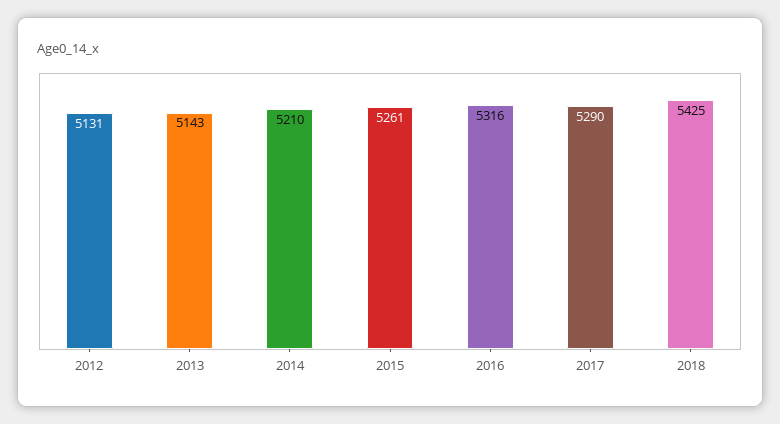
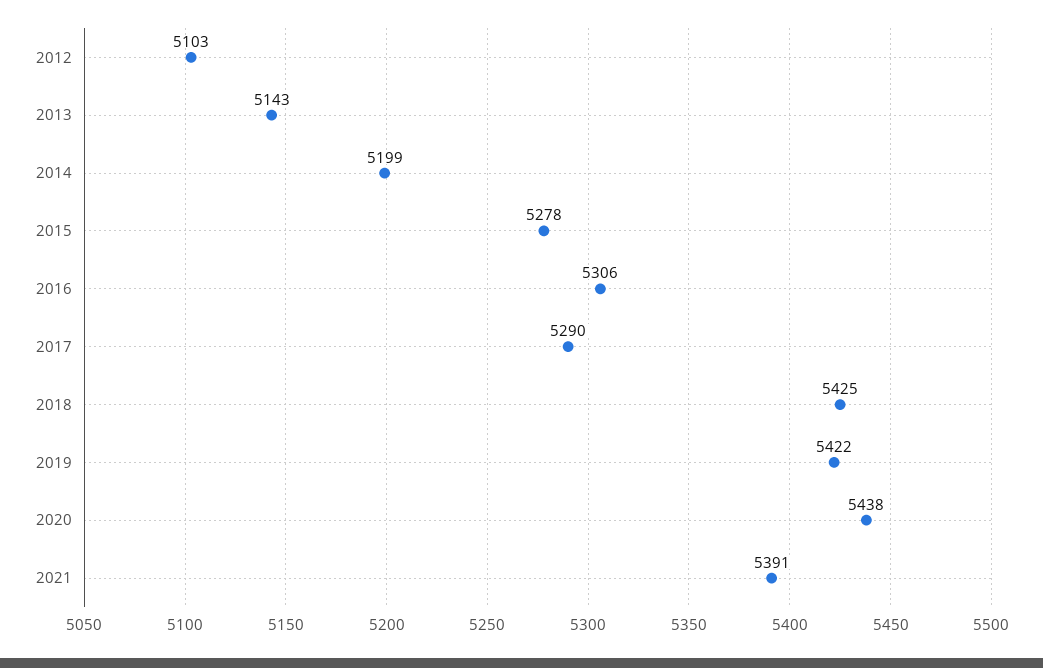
2012: 5131 -> 5103
2014: 5210 -> 5199
2015: 5261 -> 5278
2016: 5316 -> 5306
2019: none -> 5422
2020: none -> 5438
2021: none -> 5391

